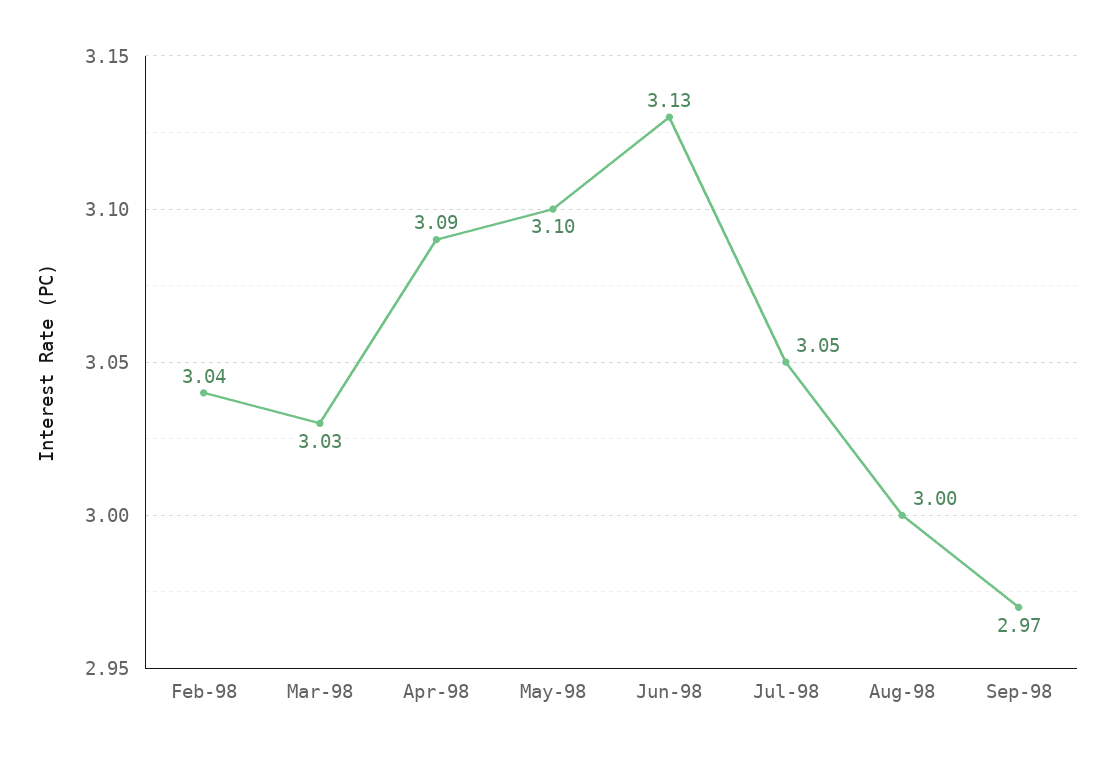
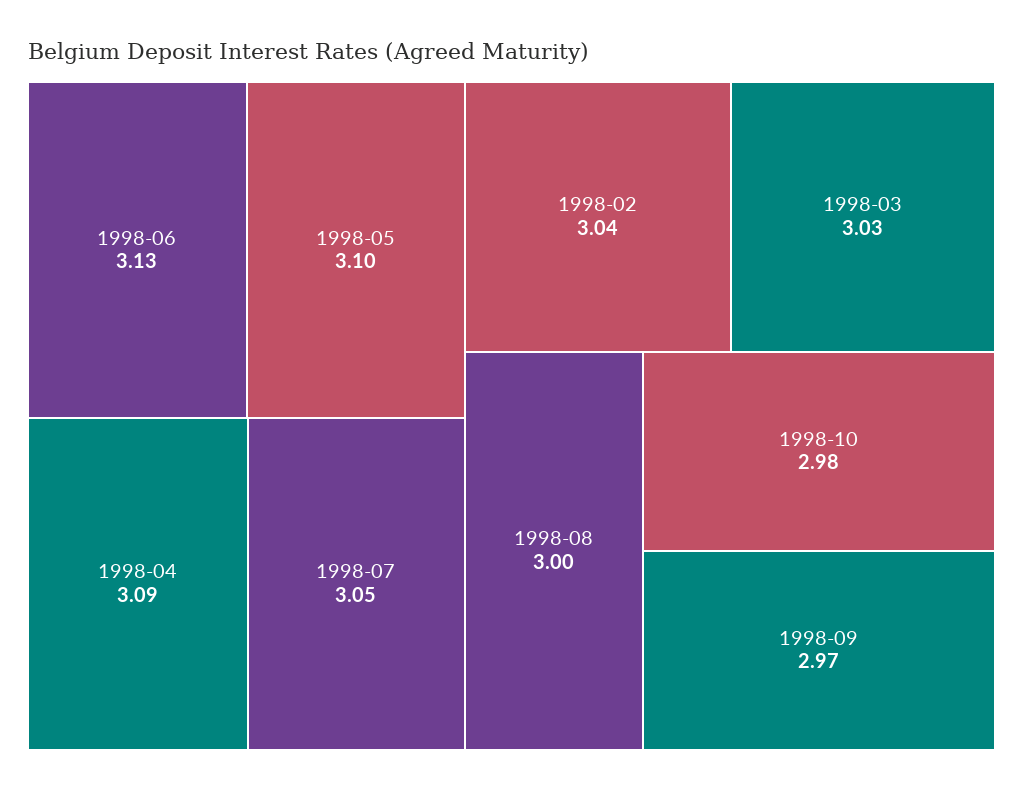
1998-10: none -> 2.98

